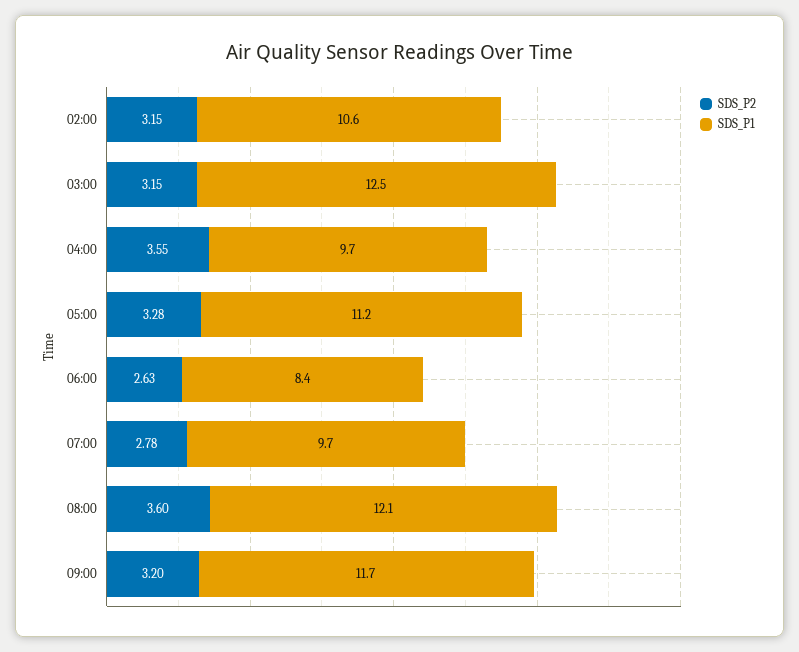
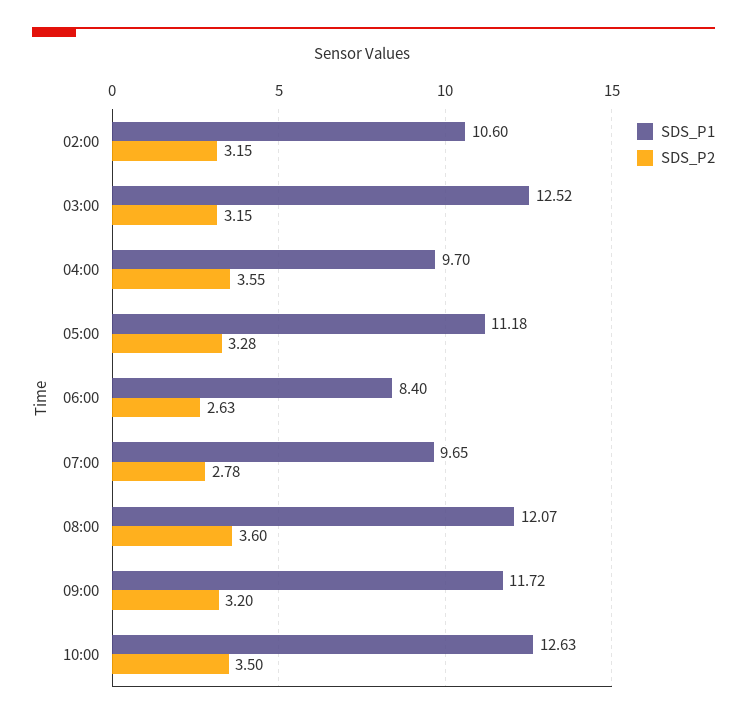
SDS_P1, 10:00: none -> 12.63
SDS_P2, 10:00: none -> 3.5

